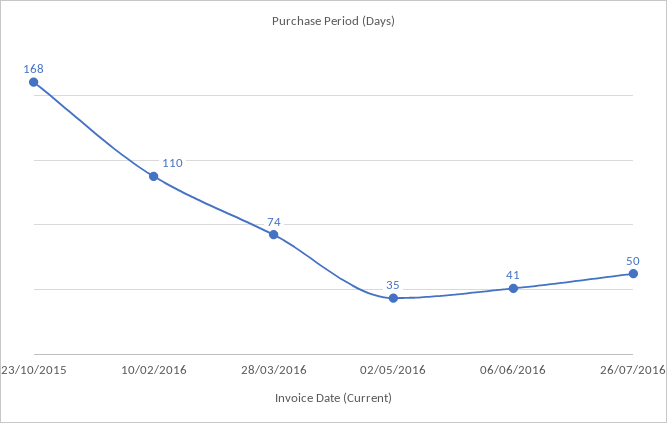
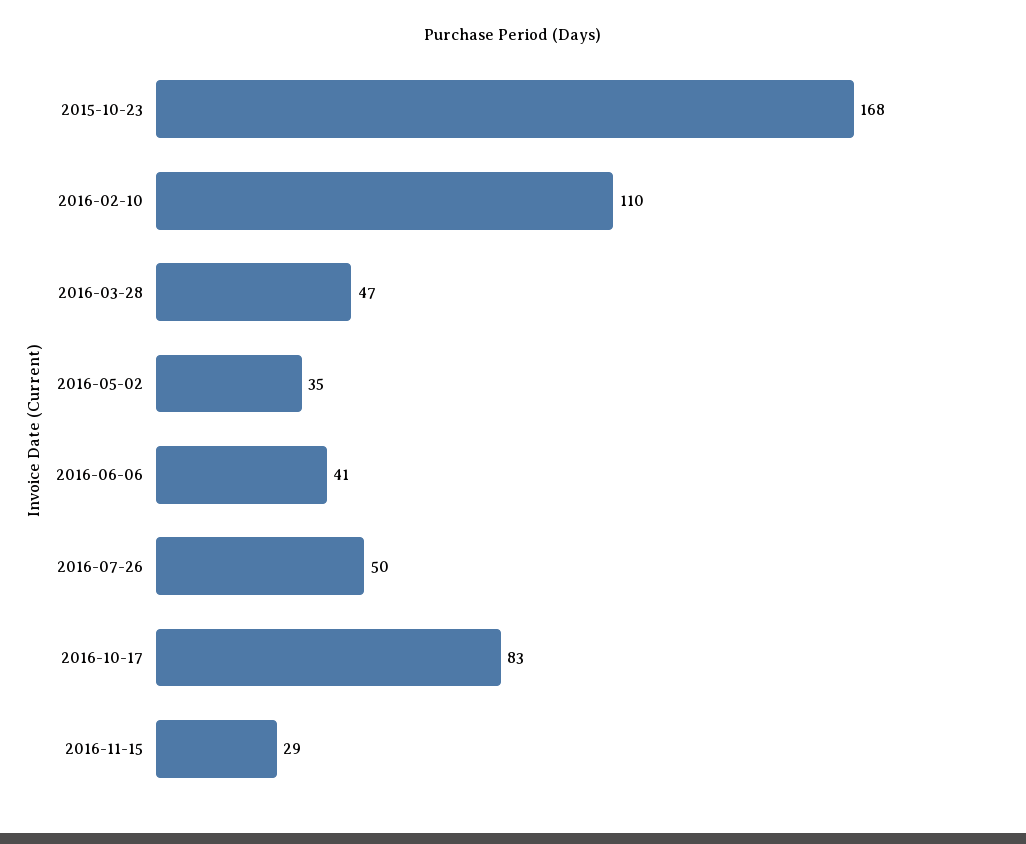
28/03/2016: 74 -> 47
2016-10-17: none -> 83
2016-11-15: none -> 29

